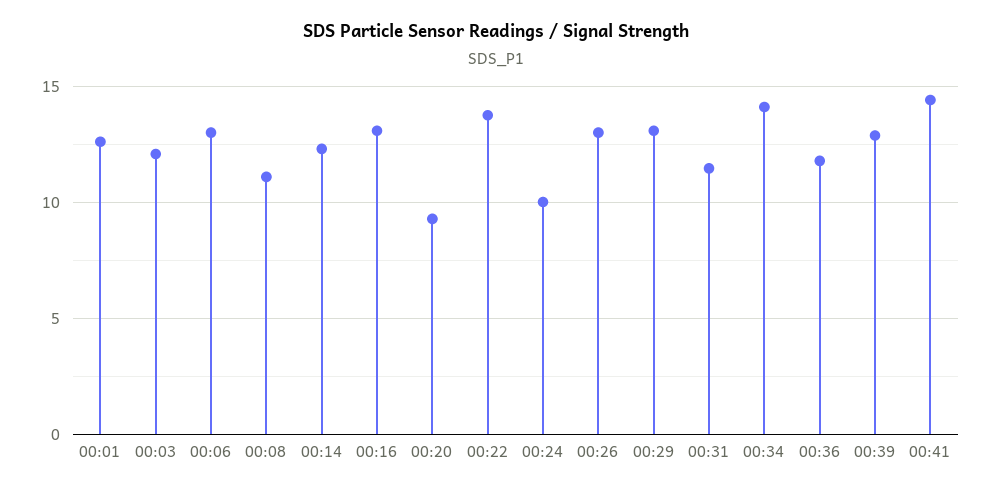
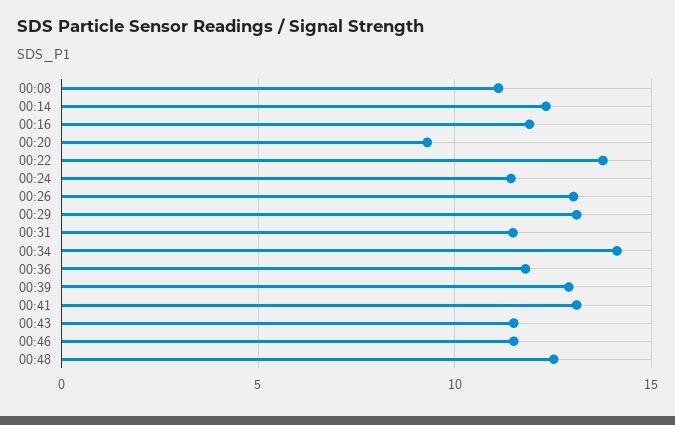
00:01: 12.5 -> none
00:03: 12 -> none
00:06: 13 -> none
00:16: 13 -> 12
00:24: 10 -> 11.5
00:41: 14.5 -> 13
00:43: none -> 11.5
00:46: none -> 11.5
00:48: none -> 12.5

